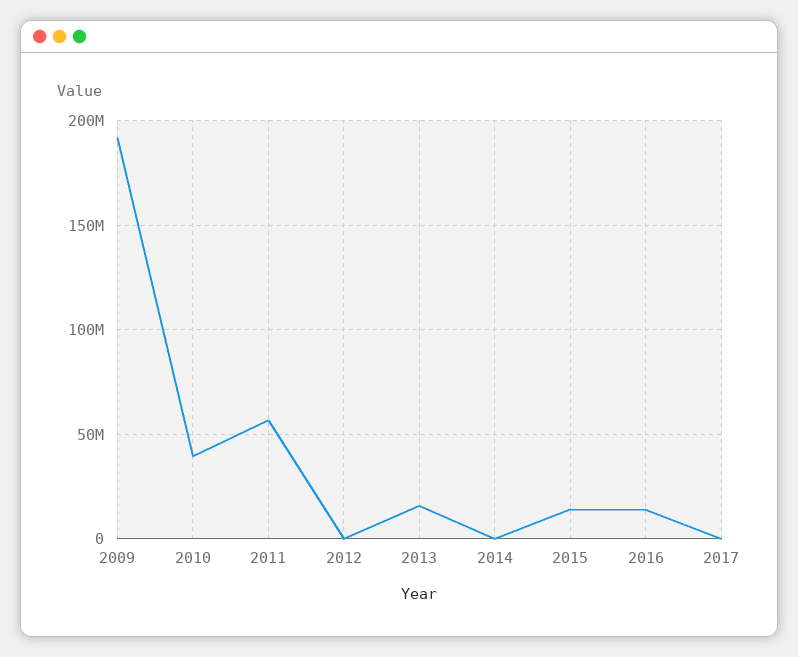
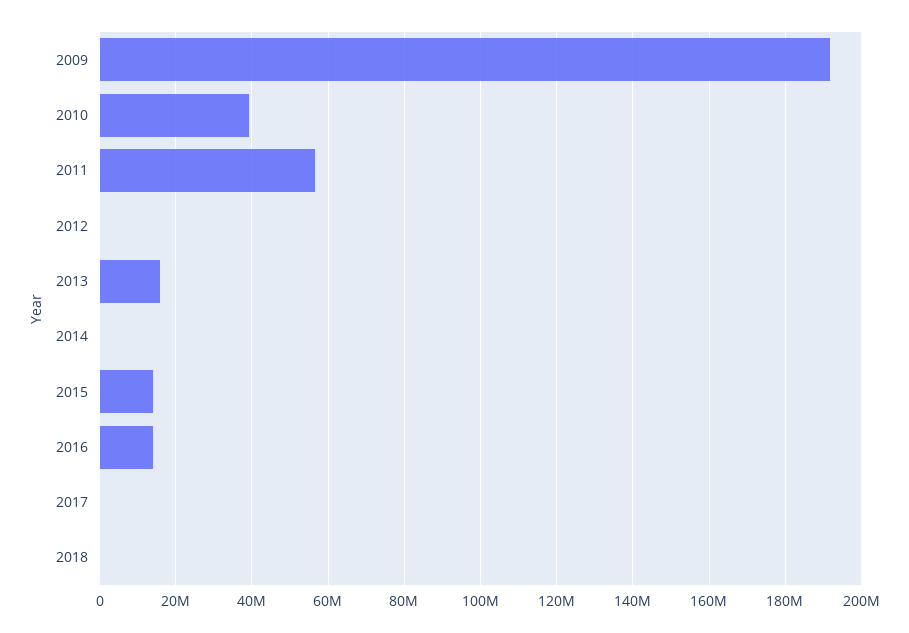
2018: none -> 0

